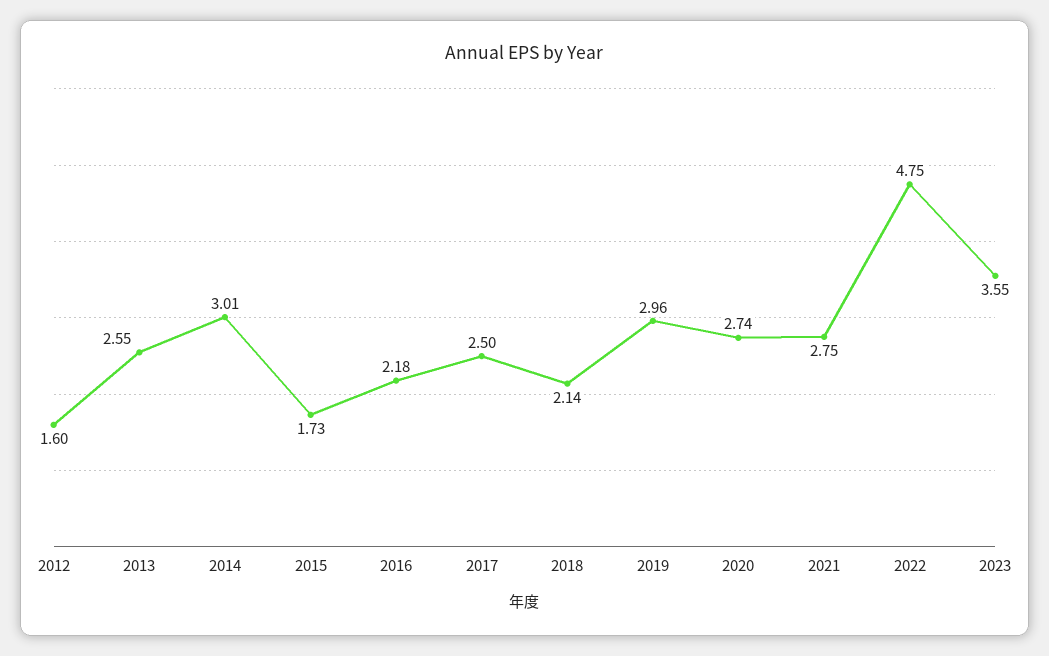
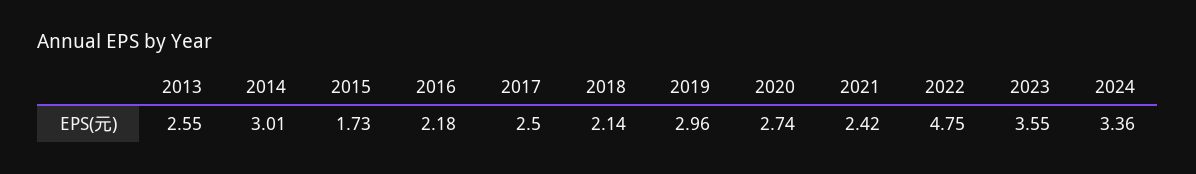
2012: 1.6 -> none
2021: 2.75 -> 2.42
2024: none -> 3.36

